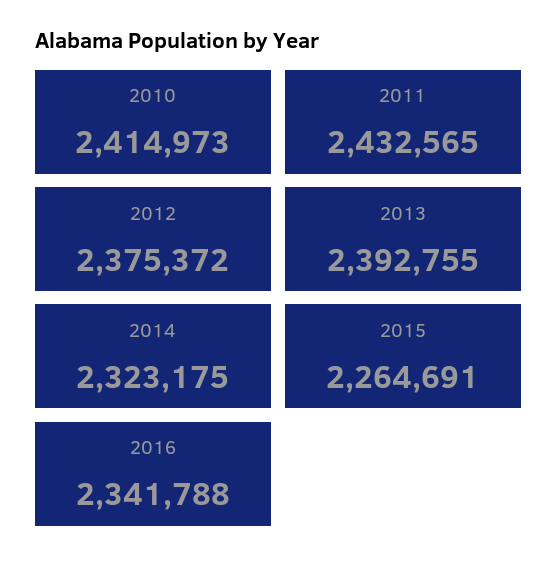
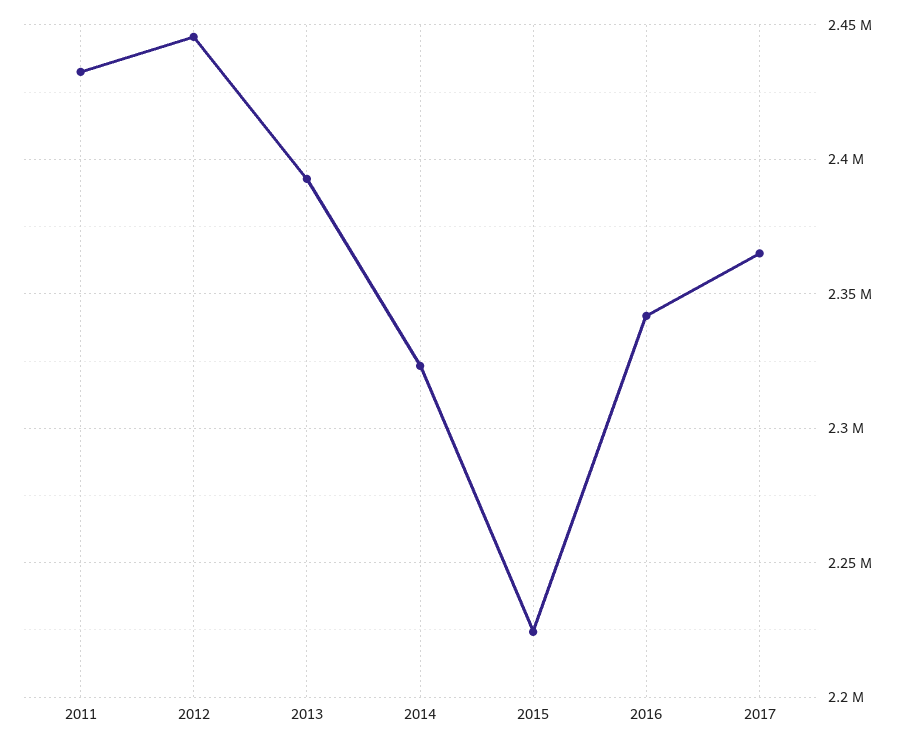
2010: 2414973 -> none
2012: 2375372 -> 2445000
2015: 2264691 -> 2225000
2017: none -> 2365000

